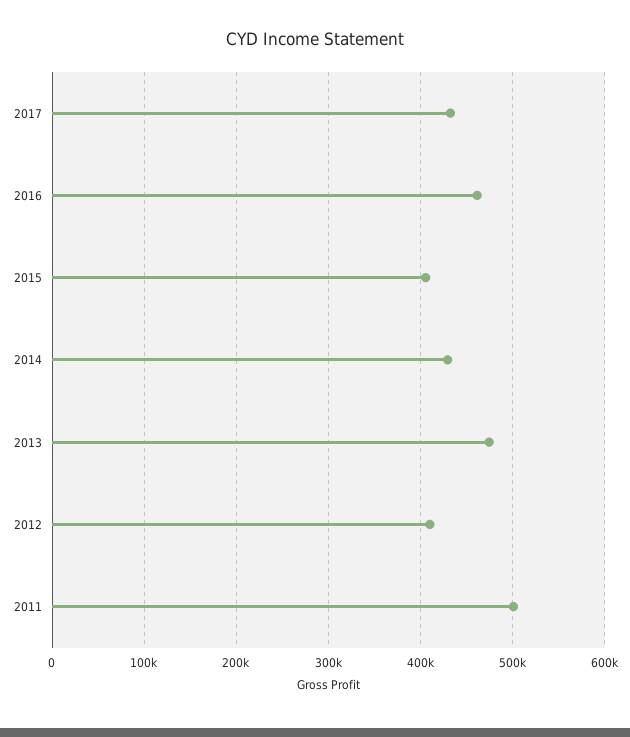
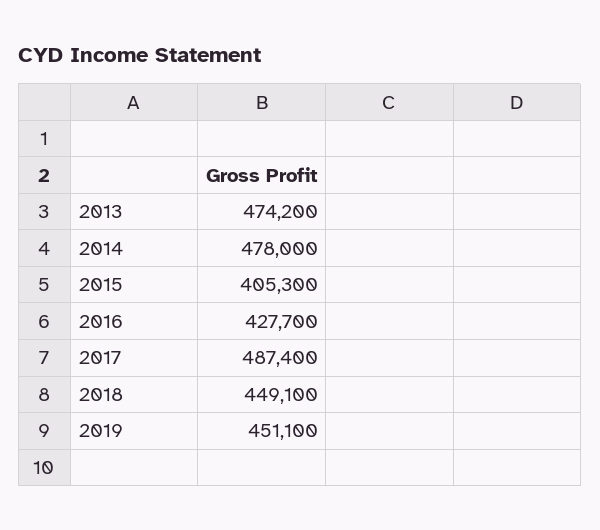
2017: 430000 -> 487400
2016: 460000 -> 427700
2014: 430000 -> 478000
2012: 410000 -> none
2011: 500000 -> none
2018: none -> 449100
2019: none -> 451100

